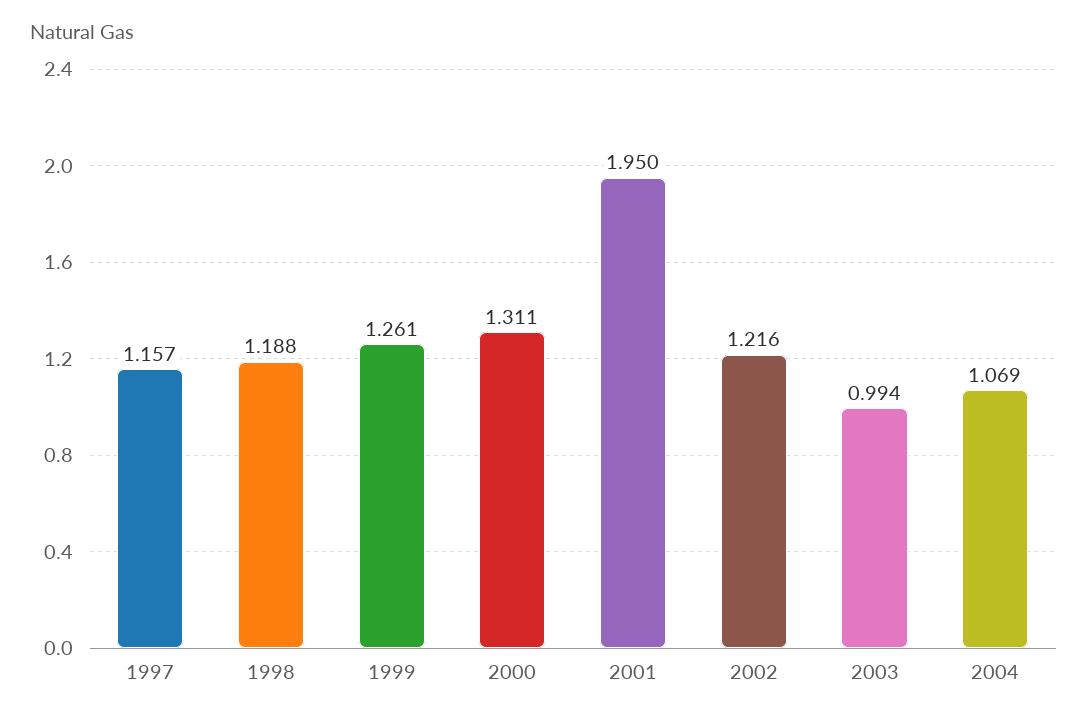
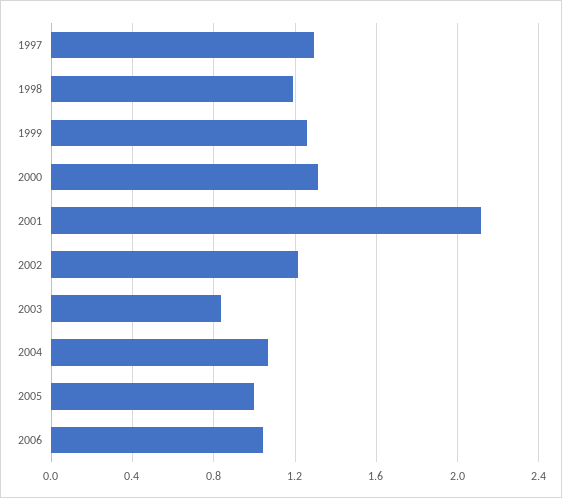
1997: 1.157 -> 1.3
2001: 1.95 -> 2.1
2003: 0.994 -> 0.85
2005: none -> 1
2006: none -> 1.05

